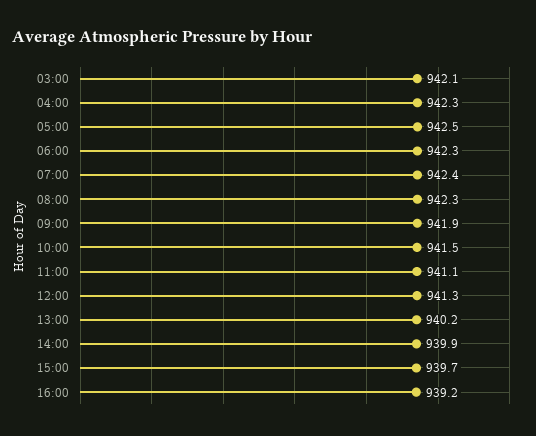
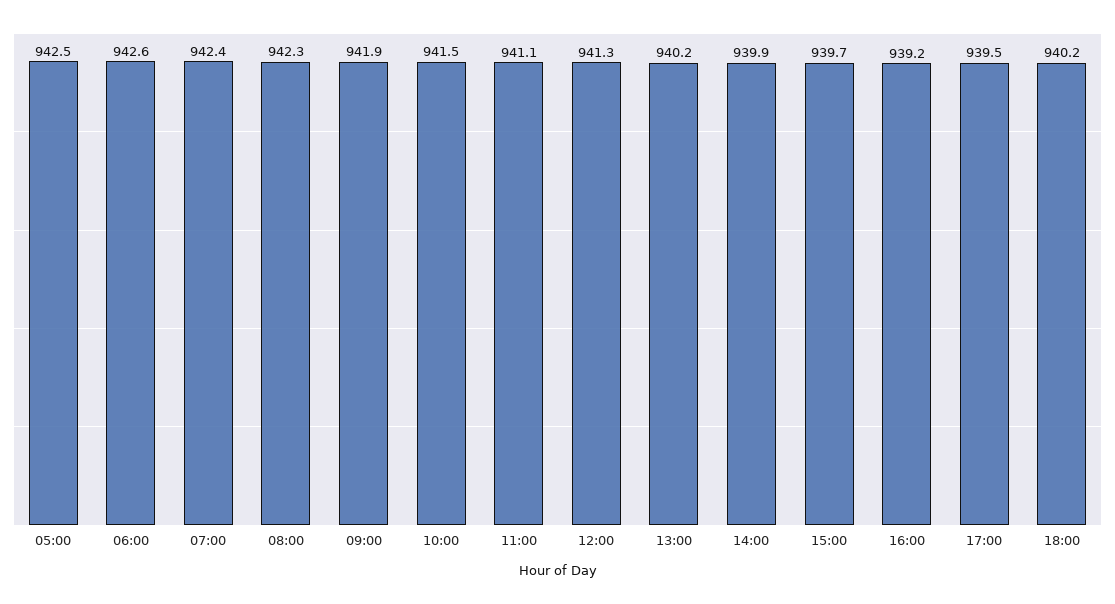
03:00: 942.1 -> none
04:00: 942.3 -> none
06:00: 942.3 -> 942.6
17:00: none -> 939.5
18:00: none -> 940.2

